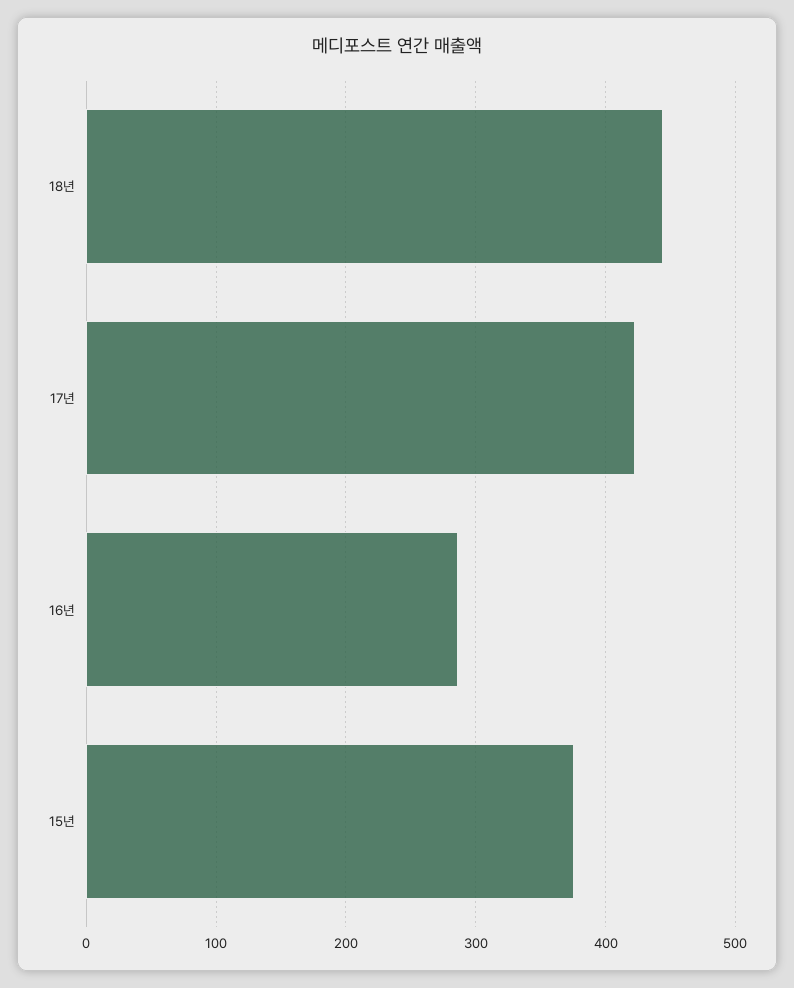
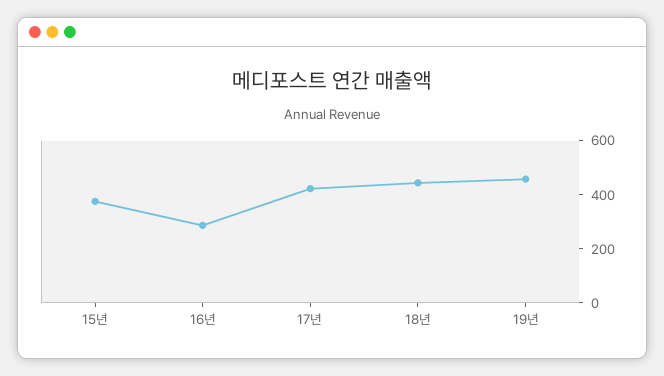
19년: none -> 450

